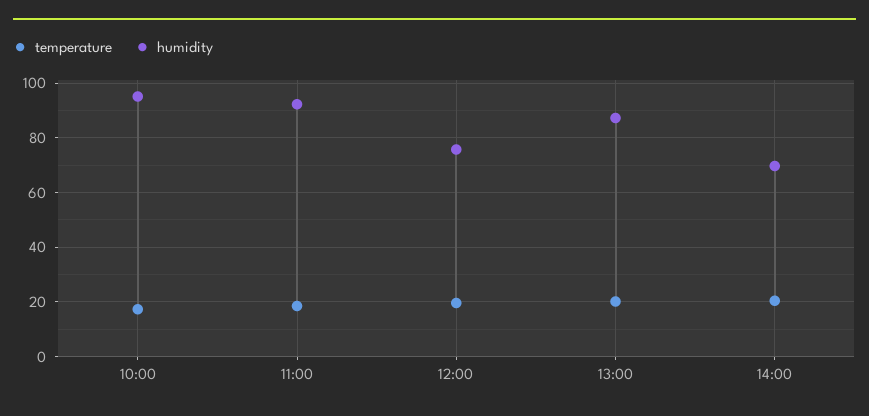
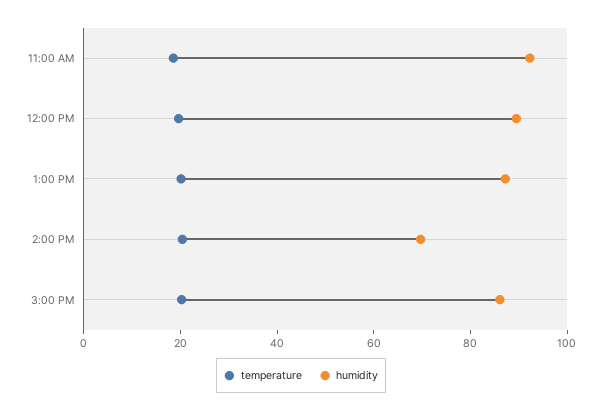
temperature, 10:00: 17.5 -> none
humidity, 10:00: 95 -> none
humidity, 12:00: 75 -> 90
temperature, 3:00 PM: none -> 20
humidity, 3:00 PM: none -> 85

